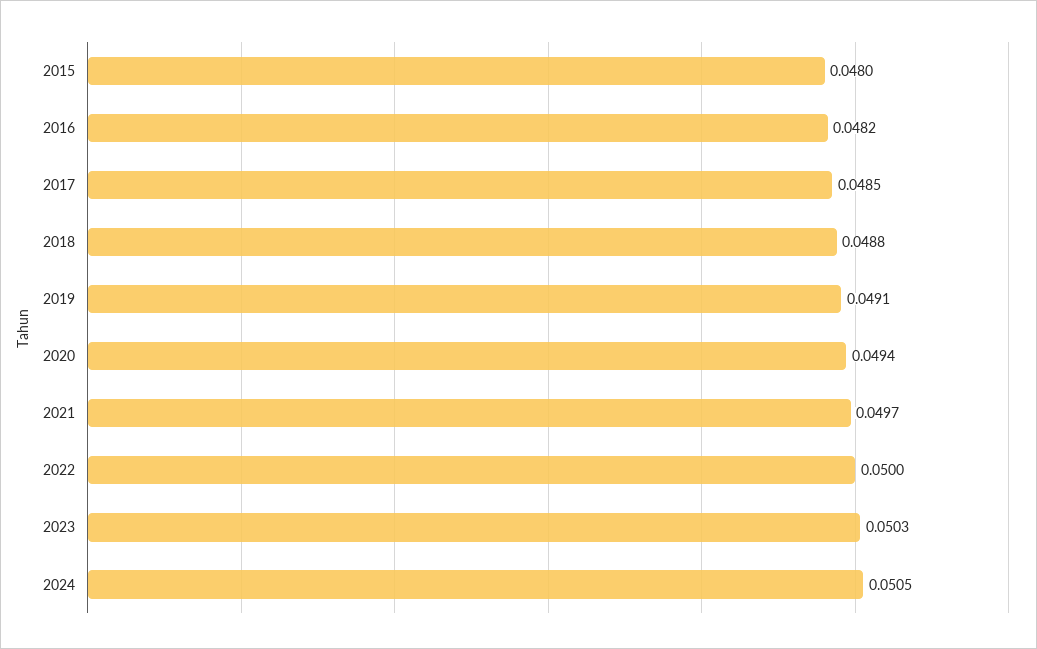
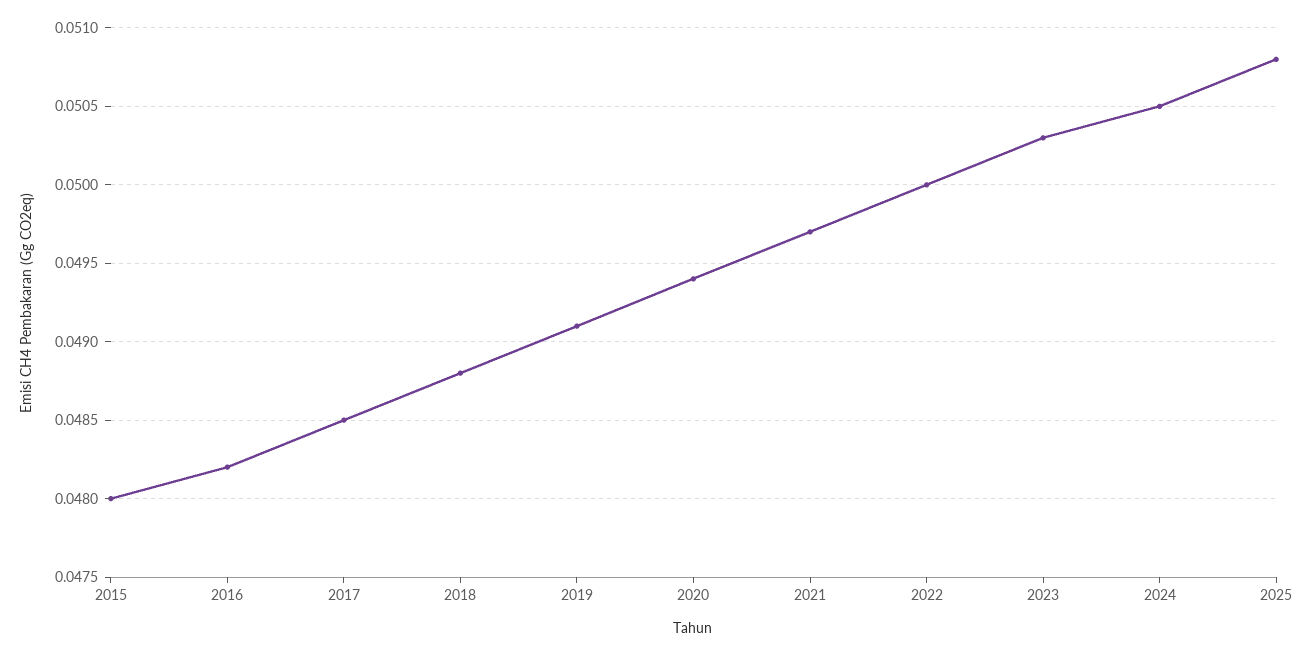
2025: none -> 0.0508

